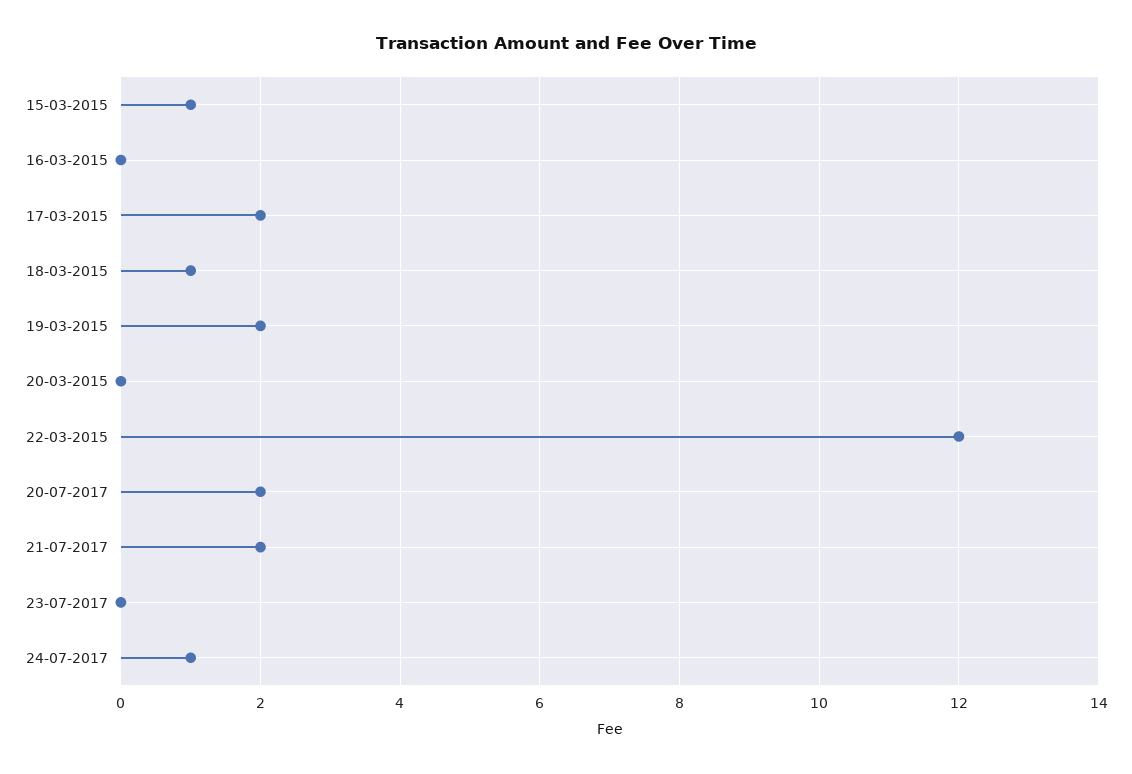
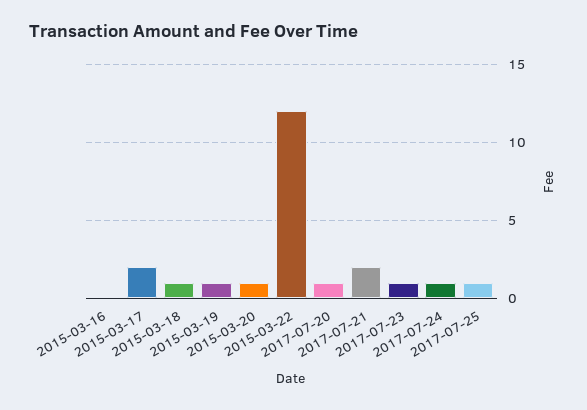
15-03-2015: 1 -> none
19-03-2015: 2 -> 1
20-03-2015: 0 -> 1
20-07-2017: 2 -> 1
23-07-2017: 0 -> 1
2017-07-25: none -> 1

